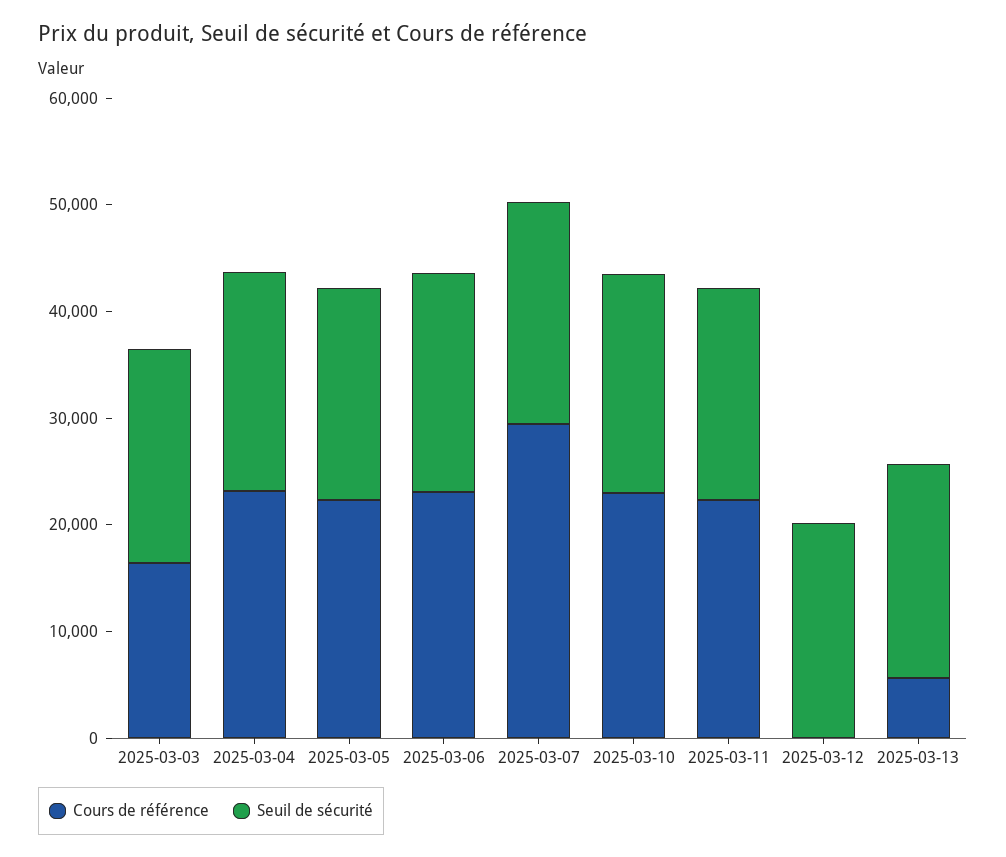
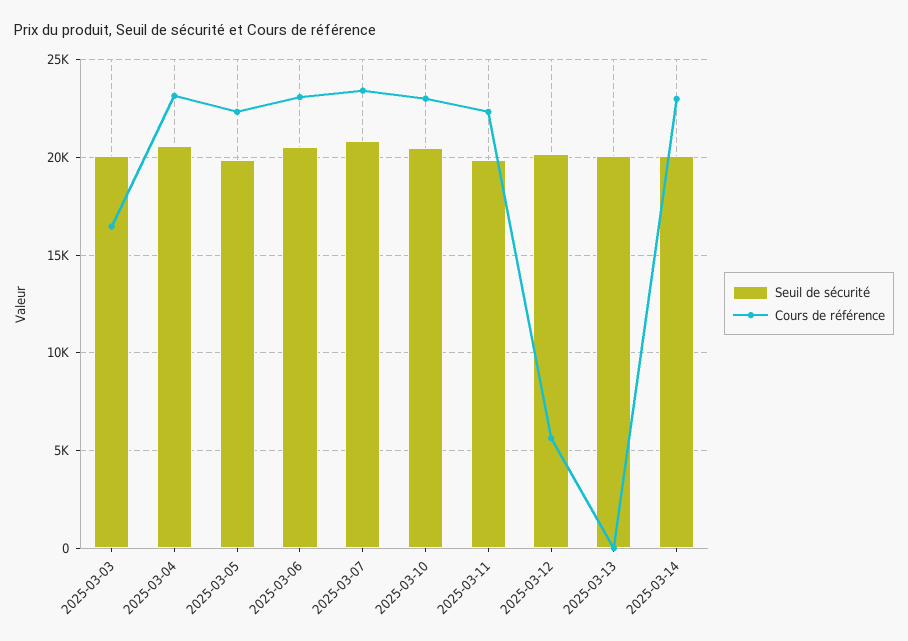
Cours de référence, 2025-03-07: 30000 -> 23500
Cours de référence, 2025-03-12: 0 -> 5500
Cours de référence, 2025-03-13: 6000 -> 0
Seuil de sécurité, 2025-03-14: none -> 20000
Cours de référence, 2025-03-14: none -> 23000

